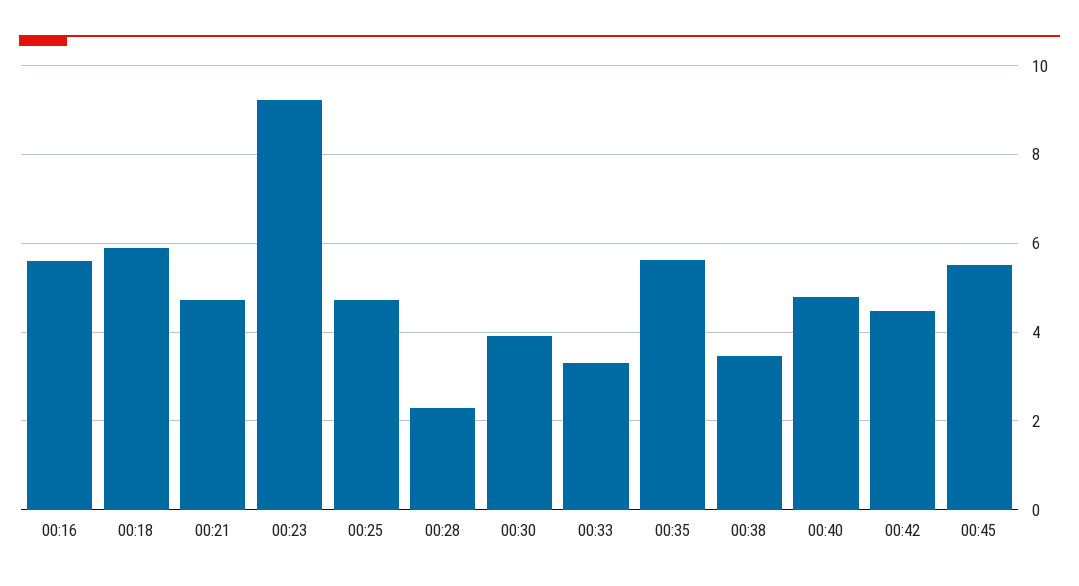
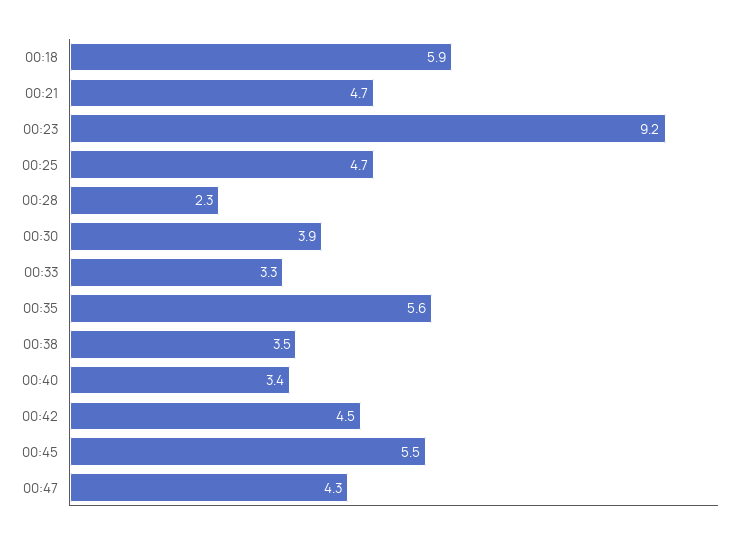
00:16: 5.6 -> none
00:40: 4.8 -> 3.4
00:47: none -> 4.3

